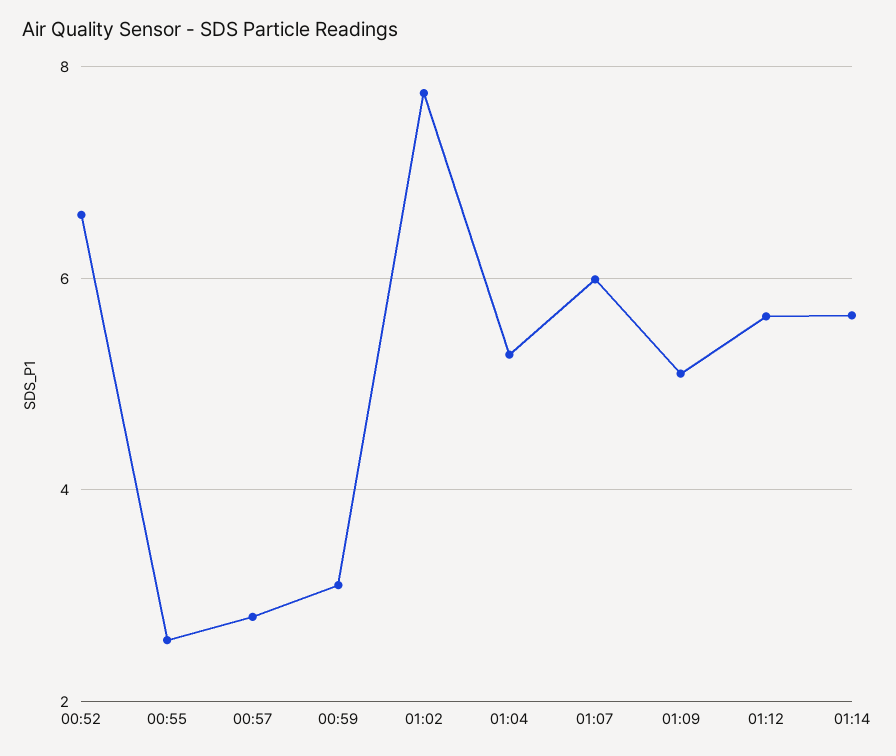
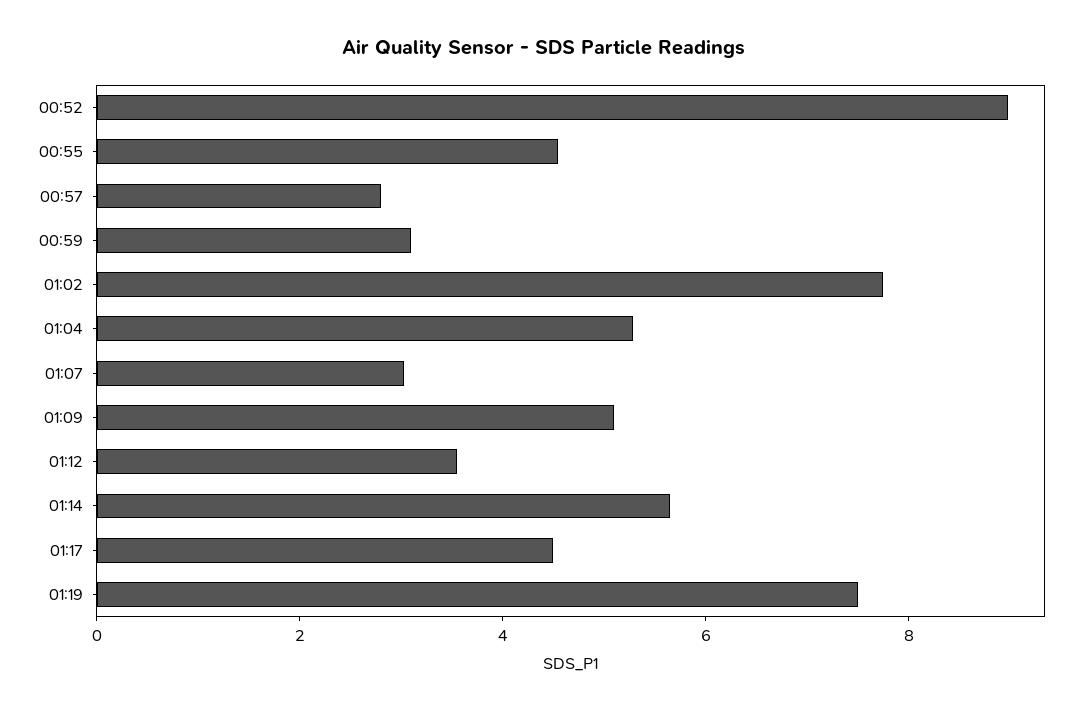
00:52: 6.6 -> 9
00:55: 2.6 -> 4.5
01:07: 6 -> 3
01:12: 5.6 -> 3.5
01:17: none -> 4.5
01:19: none -> 7.5

